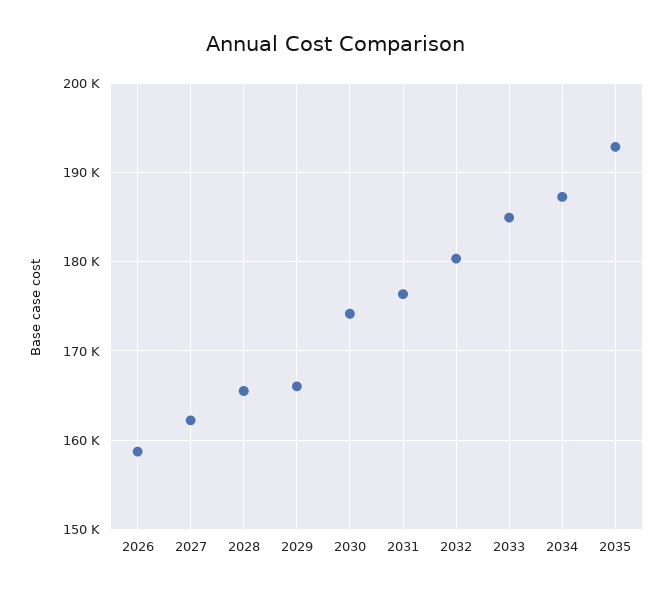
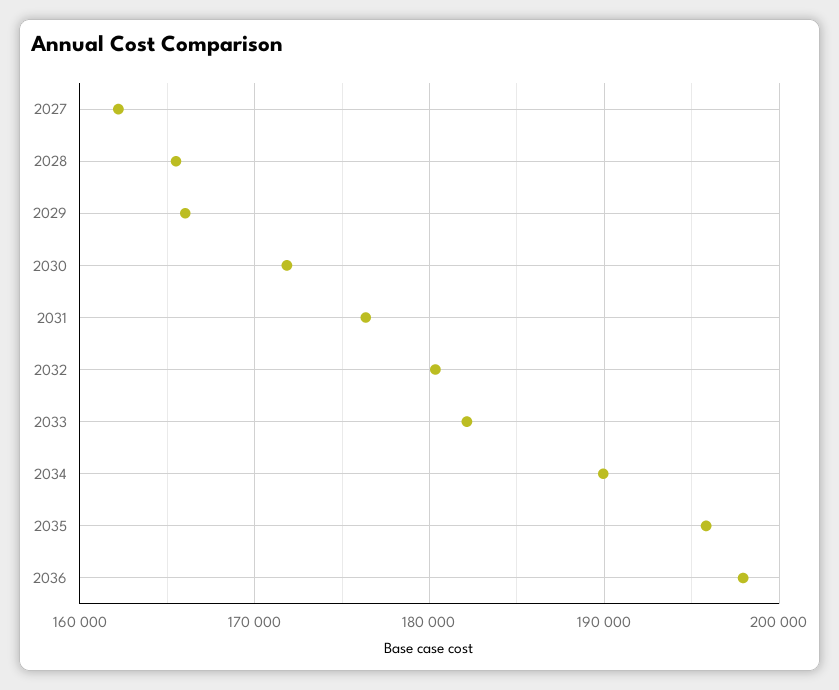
2026: 159000 -> none
2030: 174000 -> 172000
2033: 185000 -> 182000
2034: 187000 -> 190000
2035: 193000 -> 196000
2036: none -> 198000

